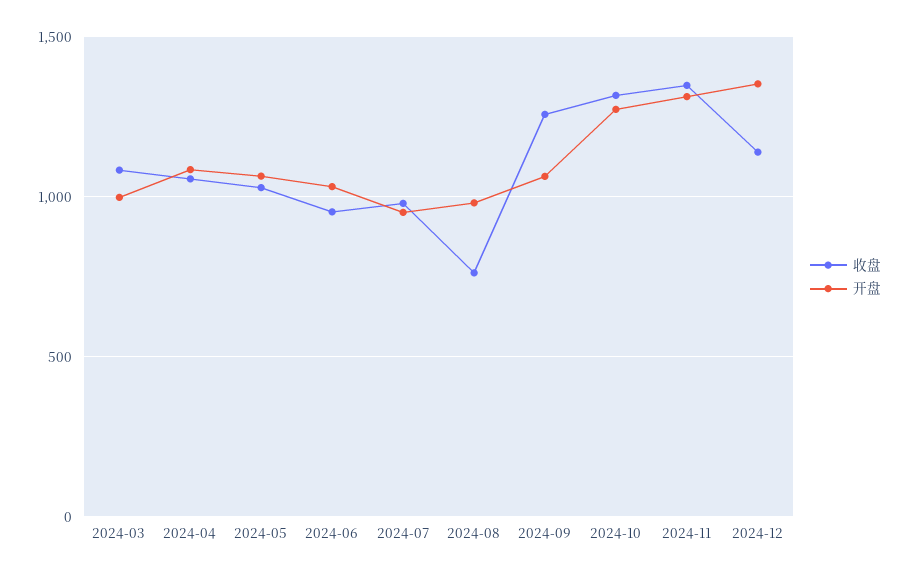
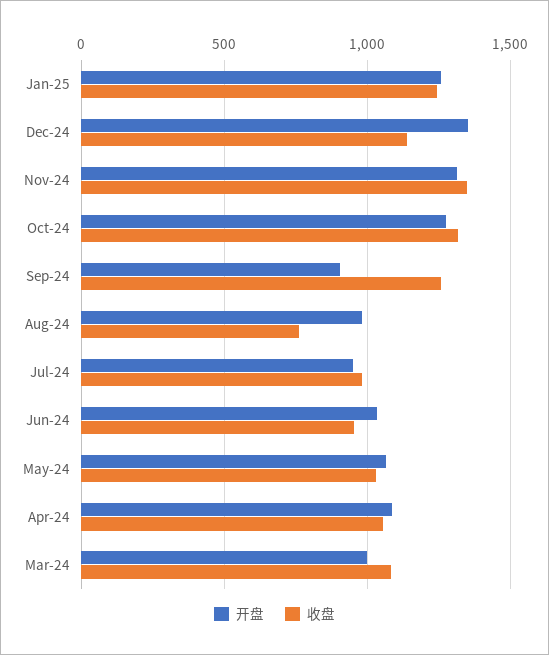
开盘, 2024-09: 1050 -> 900
开盘, Jan-25: none -> 1250
收盘, Jan-25: none -> 1250

